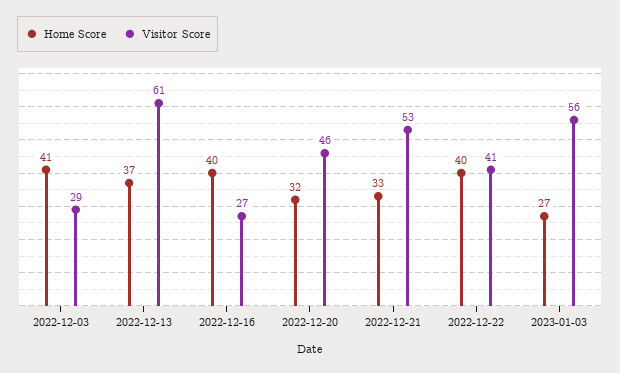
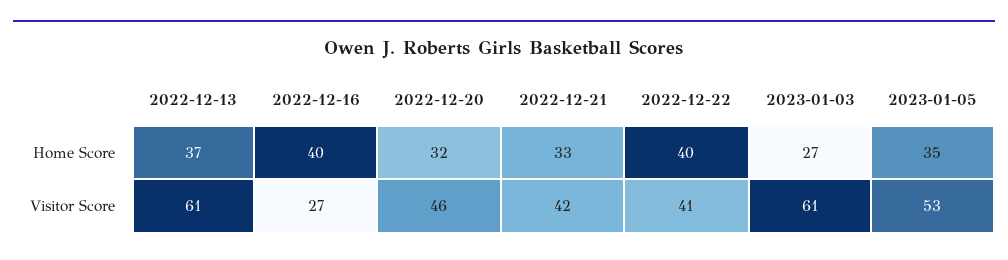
Home Score, 2022-12-03: 41 -> none
Visitor Score, 2022-12-03: 29 -> none
Visitor Score, 2022-12-21: 53 -> 42
Visitor Score, 2023-01-03: 56 -> 61
Home Score, 2023-01-05: none -> 35
Visitor Score, 2023-01-05: none -> 53

